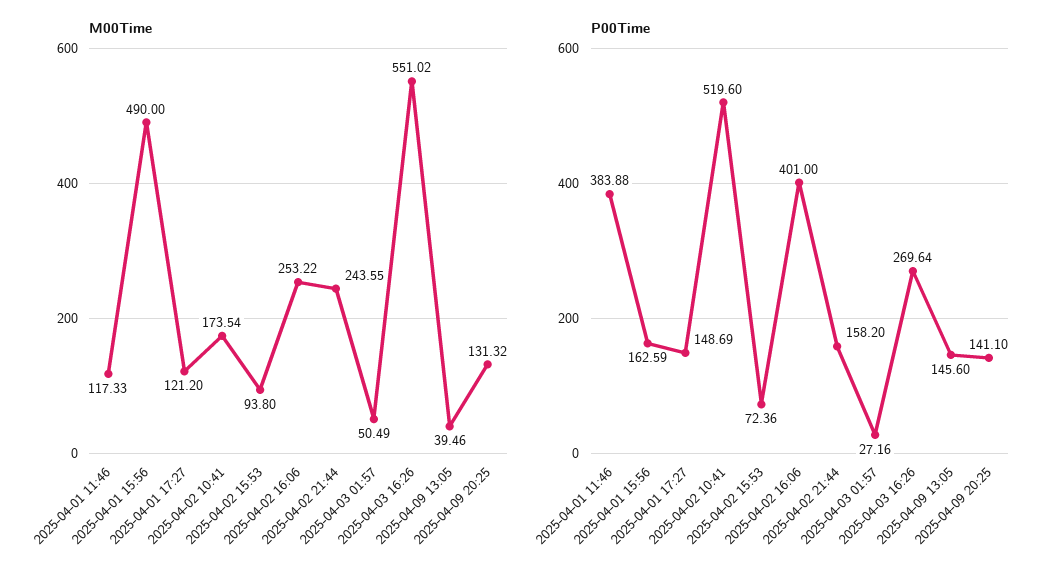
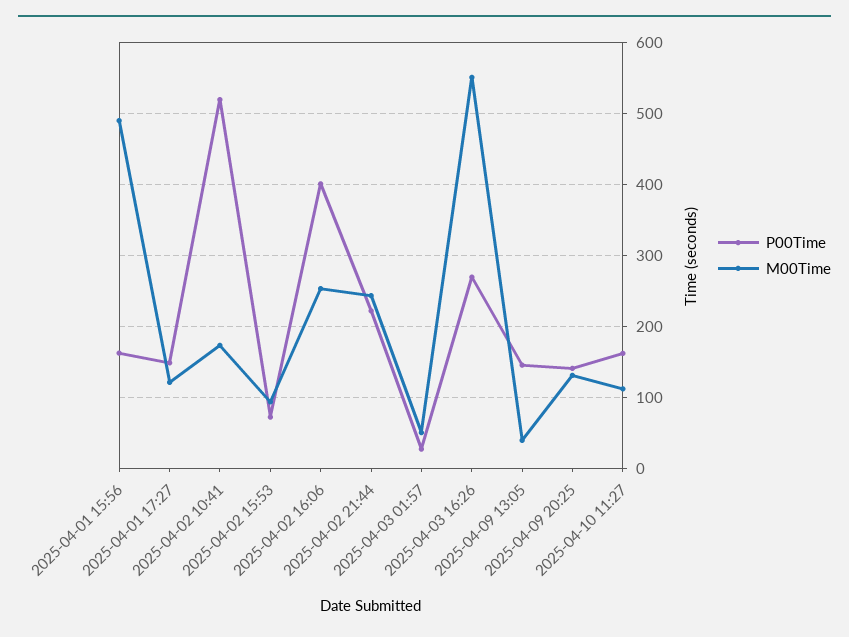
M00Time, 2025-04-01 11:46: 117.33 -> none
P00Time, 2025-04-01 11:46: 383.88 -> none
P00Time, 2025-04-02 21:44: 158.2 -> 220
P00Time, 2025-04-10 11:27: none -> 160
M00Time, 2025-04-10 11:27: none -> 110

